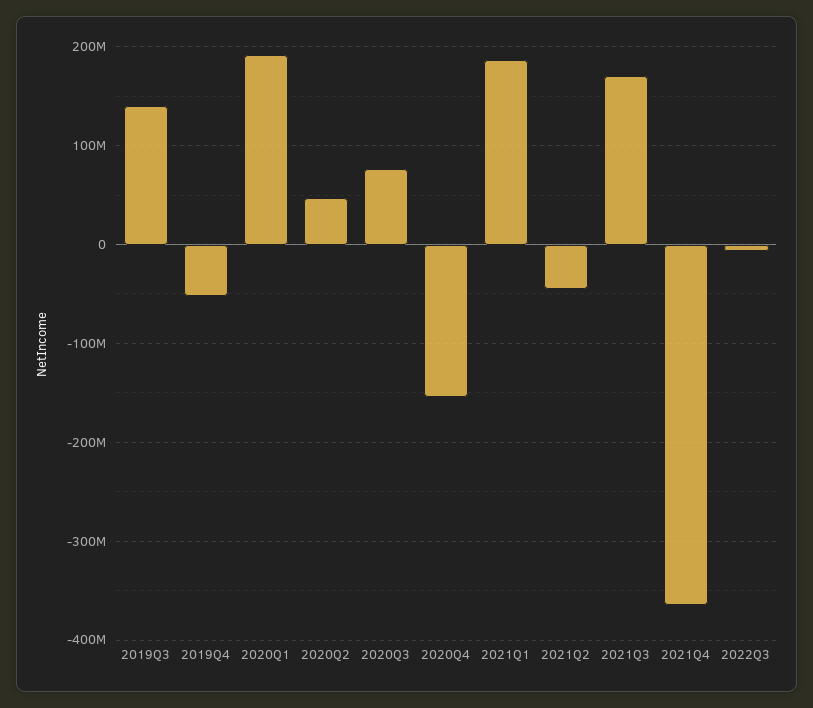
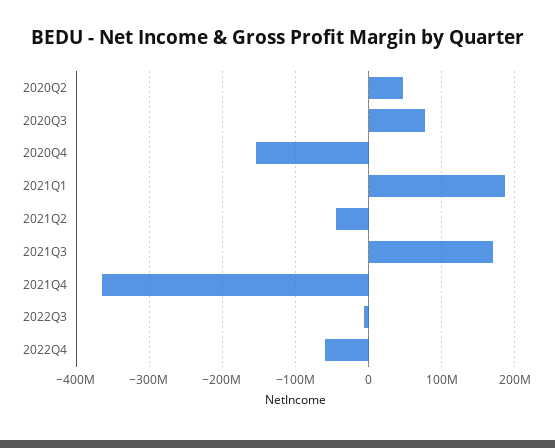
2019Q3: 140000000 -> none
2019Q4: -50000000 -> none
2020Q1: 190000000 -> none
2022Q4: none -> -60000000

